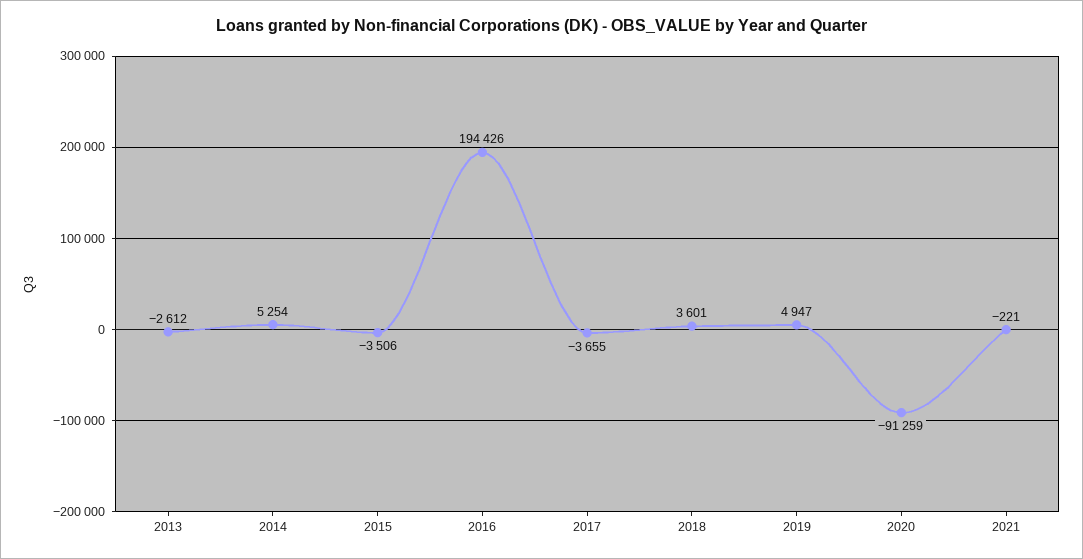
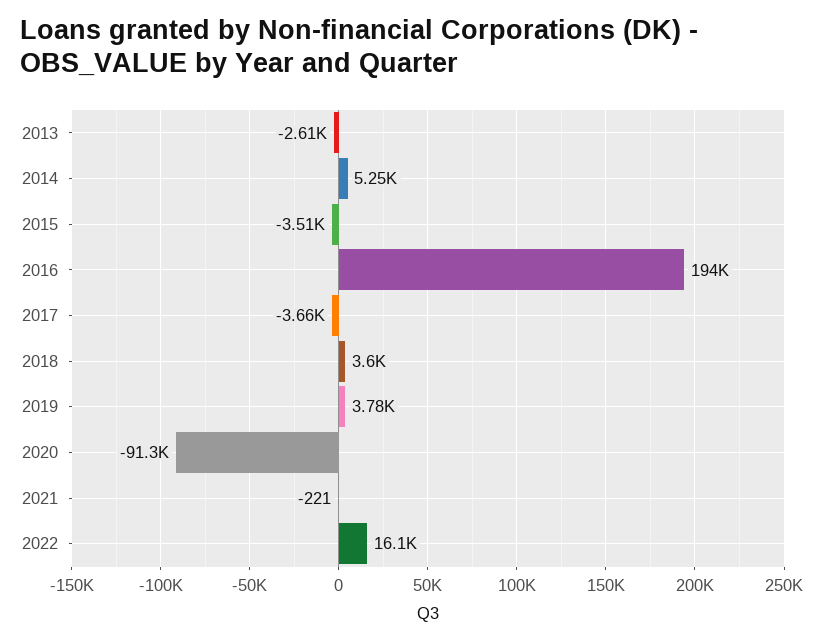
2019: 4947 -> 3780
2022: none -> 16100

